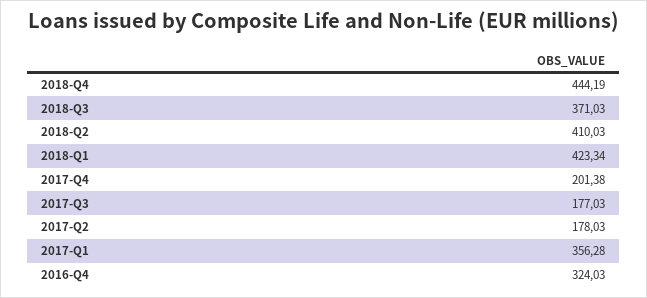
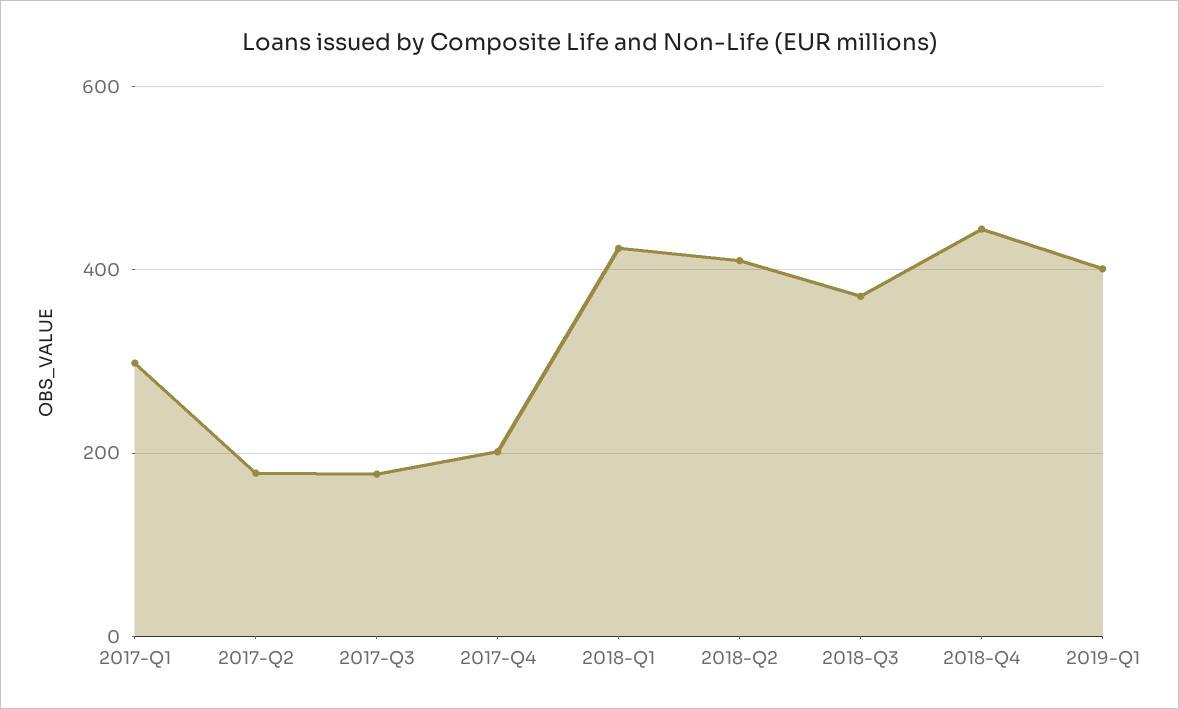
2017-Q1: 356.28 -> 300
2016-Q4: 324.03 -> none
2019-Q1: none -> 400

